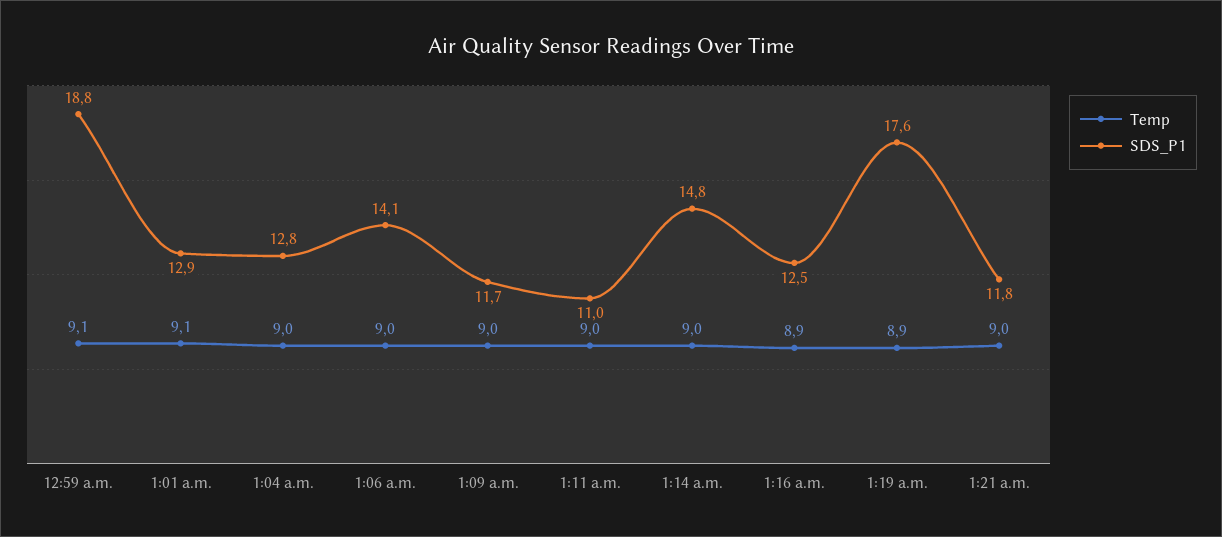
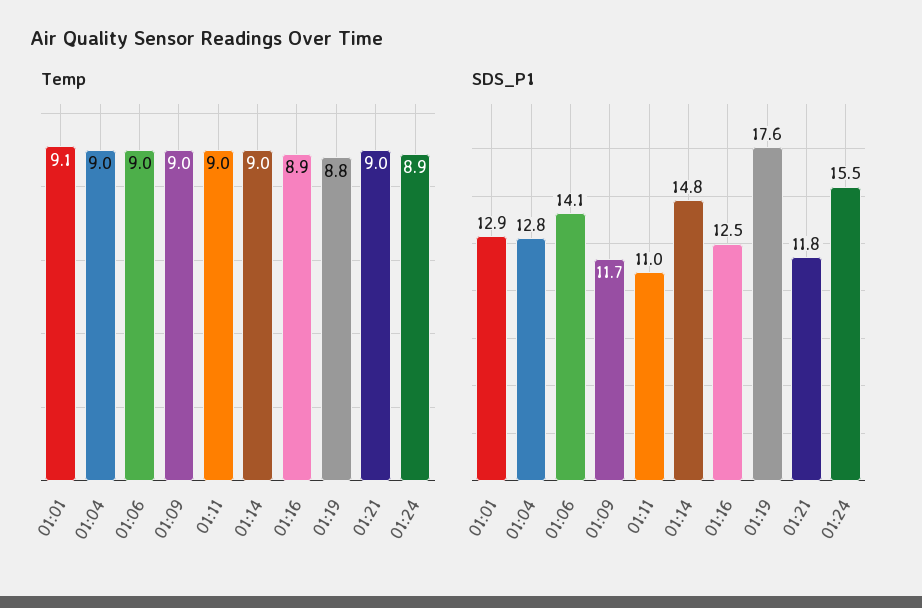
Temp, 12:59 a.m.: 9.1 -> none
SDS_P1, 12:59 a.m.: 18.8 -> none
Temp, 1:19 a.m.: 8.9 -> 8.8
Temp, 01:24: none -> 8.9
SDS_P1, 01:24: none -> 15.5

